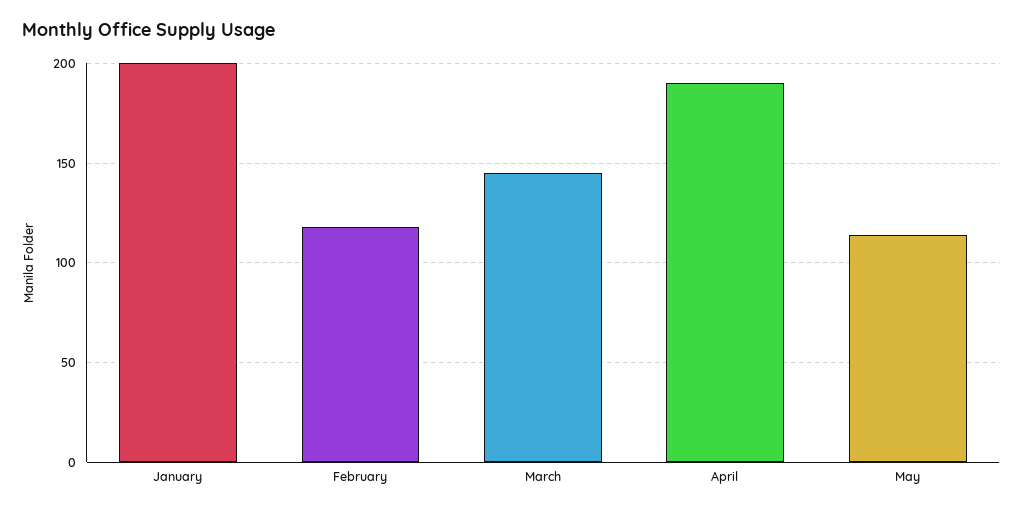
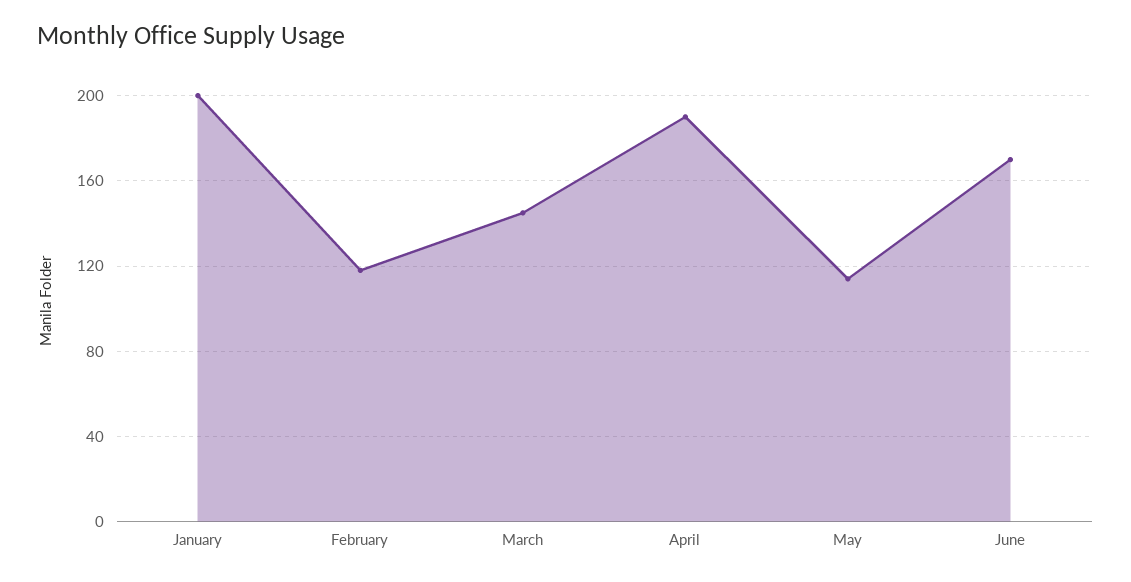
June: none -> 170

